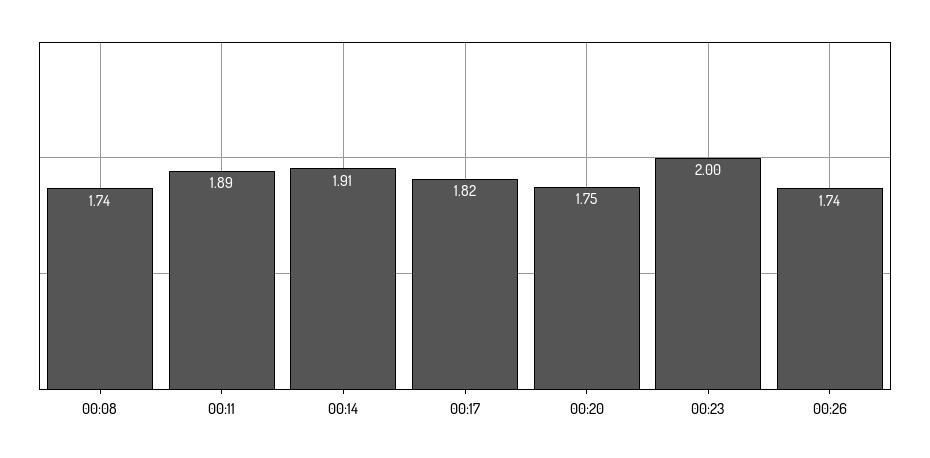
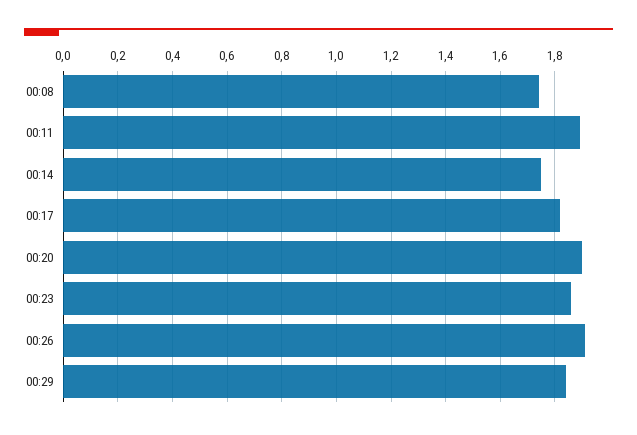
00:14: 1.91 -> 1.75
00:20: 1.75 -> 1.9
00:23: 2 -> 1.85
00:26: 1.74 -> 1.9
00:29: none -> 1.85

